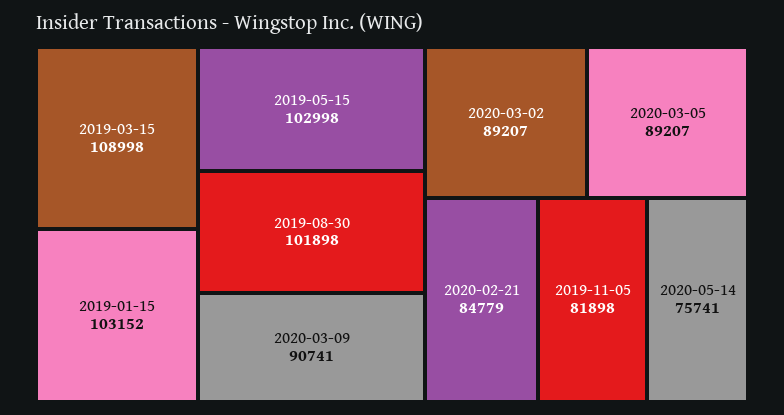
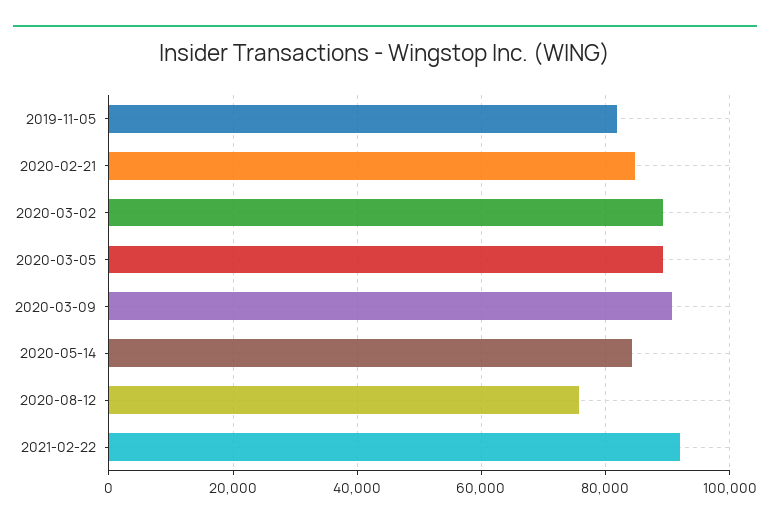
2019-03-15: 108998 -> none
2019-01-15: 103152 -> none
2019-05-15: 102998 -> none
2019-08-30: 101898 -> none
2020-05-14: 75741 -> 84000
2020-08-12: none -> 76000
2021-02-22: none -> 92000

